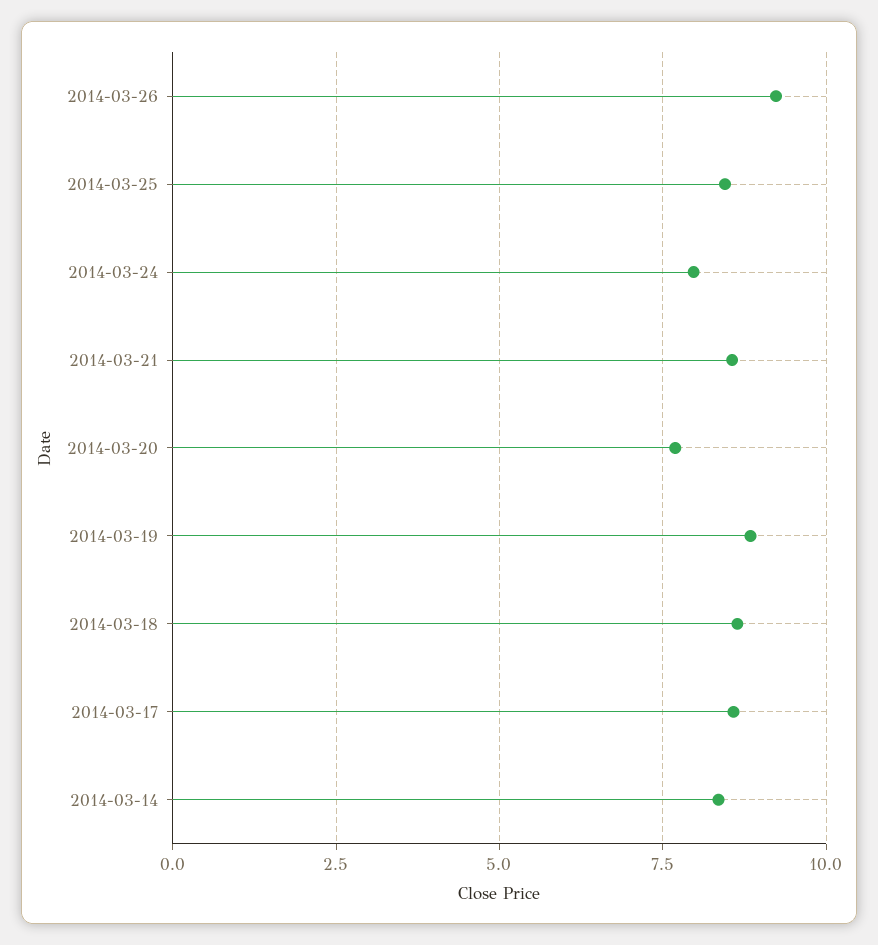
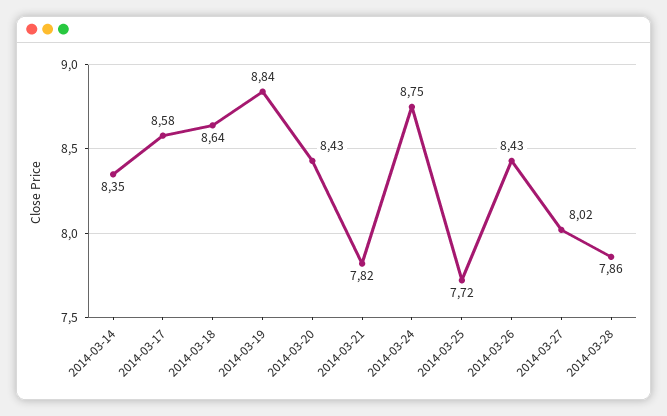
2014-03-26: 9.25 -> 8.43
2014-03-25: 8.5 -> 7.72
2014-03-24: 8 -> 8.75
2014-03-21: 8.5 -> 7.82
2014-03-20: 7.75 -> 8.43
2014-03-27: none -> 8.02
2014-03-28: none -> 7.86

